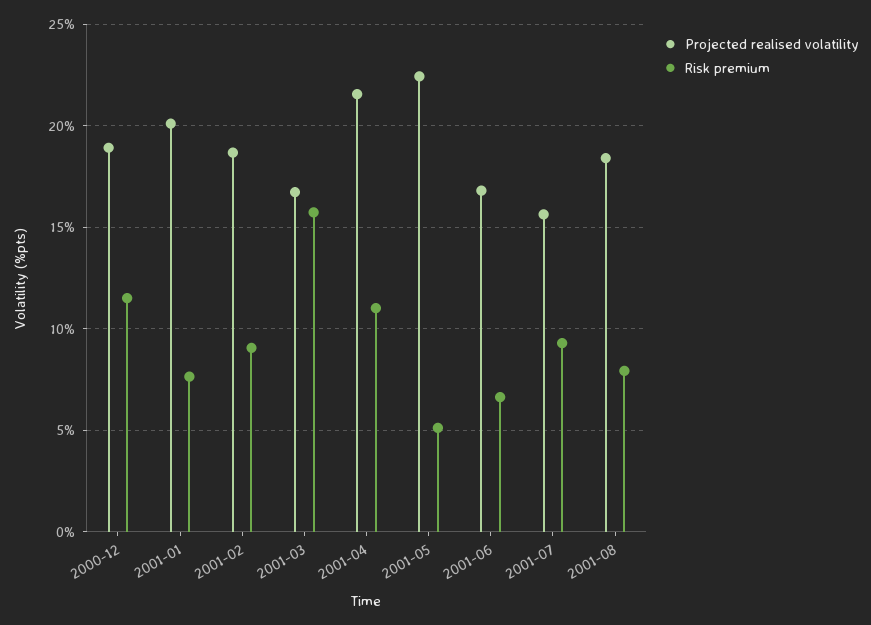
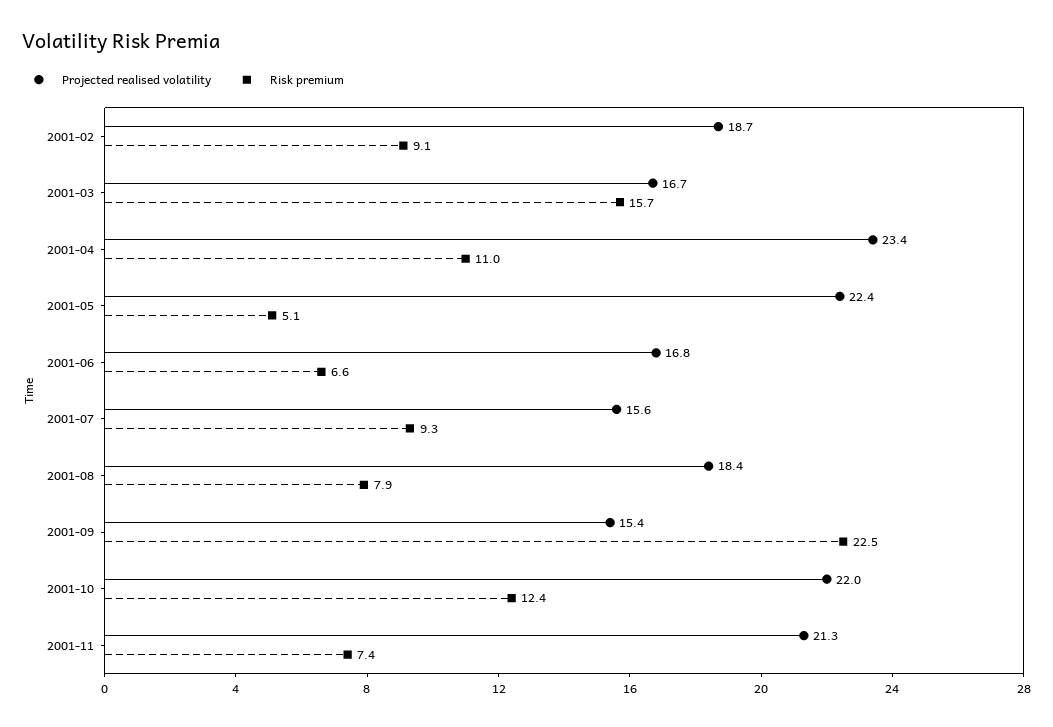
Projected realised volatility, 2000-12: 19 -> none
Risk premium, 2000-12: 11.5 -> none
Projected realised volatility, 2001-01: 20 -> none
Risk premium, 2001-01: 7.5 -> none
Projected realised volatility, 2001-04: 21.5 -> 23.4
Projected realised volatility, 2001-09: none -> 15.4
Risk premium, 2001-09: none -> 22.5
Projected realised volatility, 2001-10: none -> 22
Risk premium, 2001-10: none -> 12.4
Projected realised volatility, 2001-11: none -> 21.3
Risk premium, 2001-11: none -> 7.4

